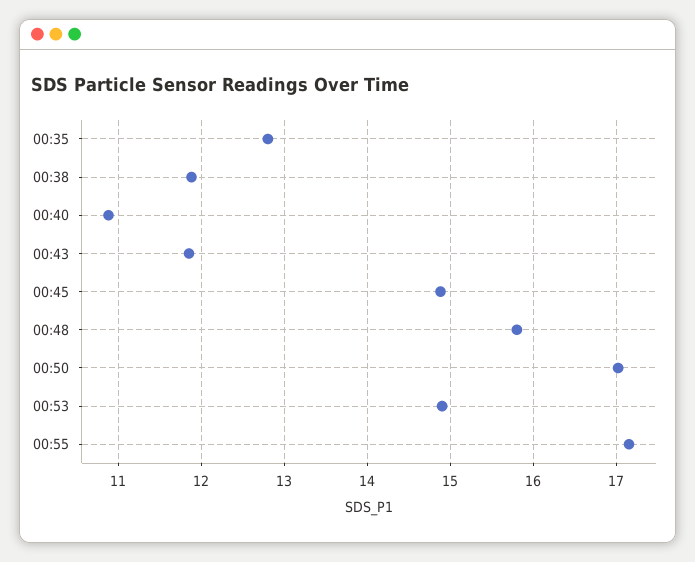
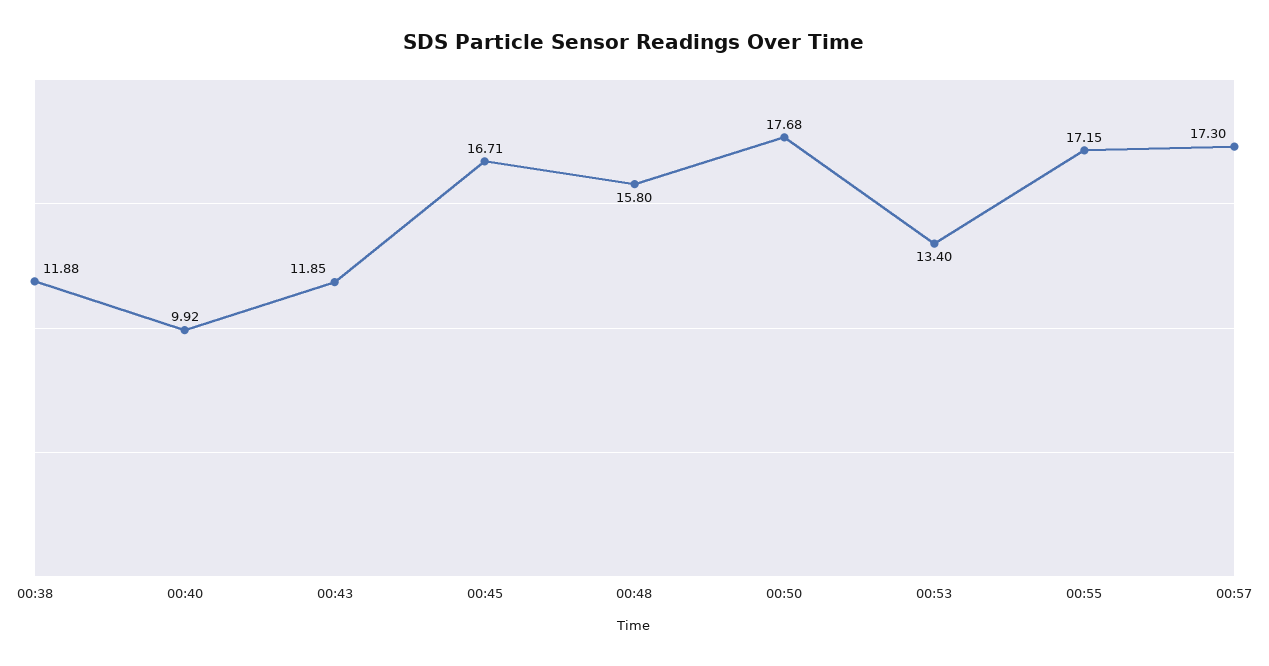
00:35: 12.8 -> none
00:40: 10.9 -> 9.92
00:45: 14.9 -> 16.71
00:50: 17 -> 17.68
00:53: 14.9 -> 13.4
00:57: none -> 17.3

